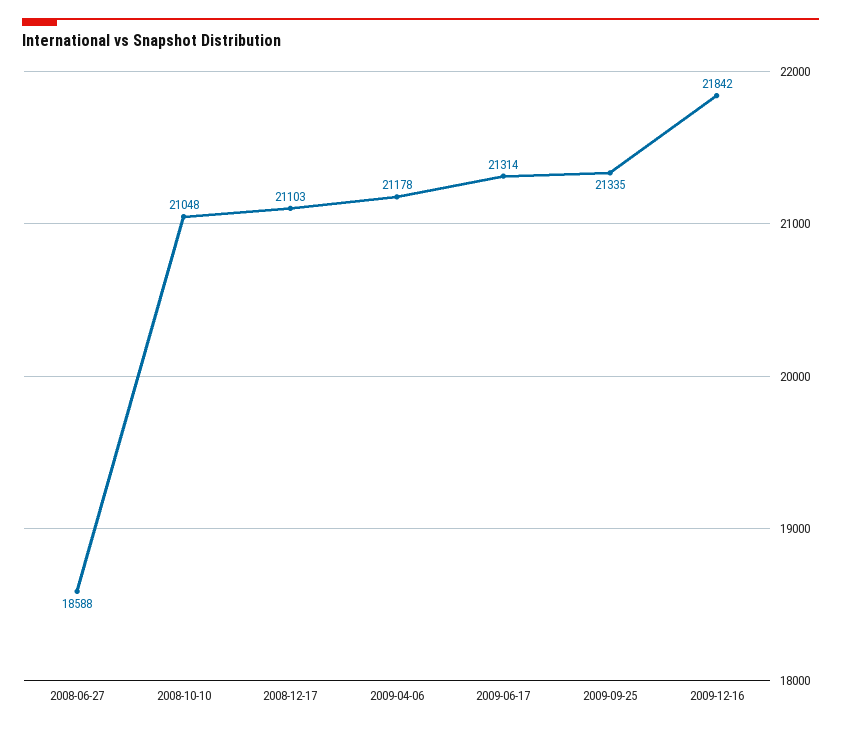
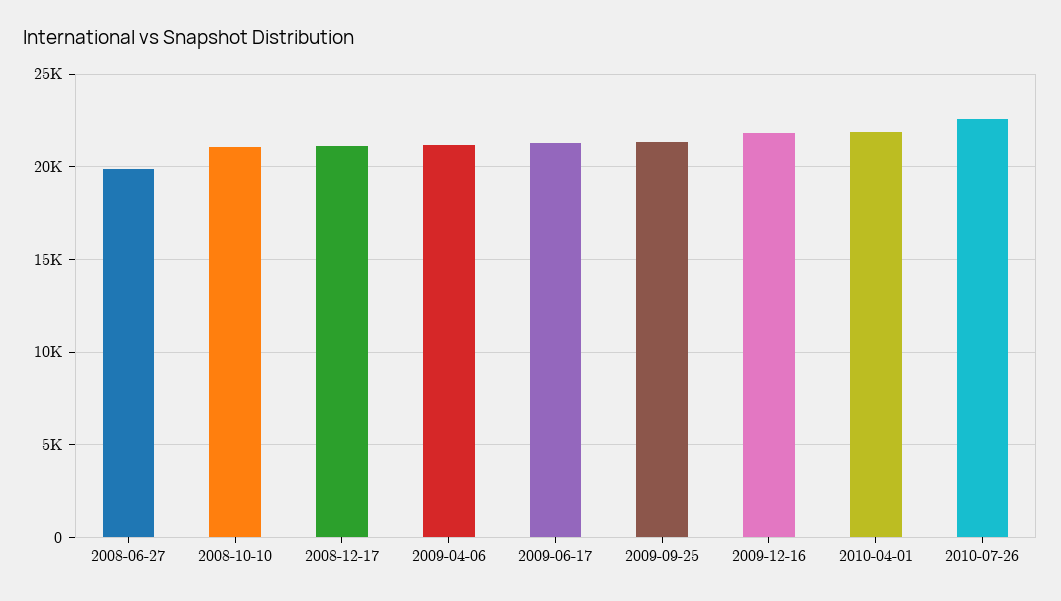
2008-06-27: 18588 -> 20000
2010-04-01: none -> 22000
2010-07-26: none -> 22500

